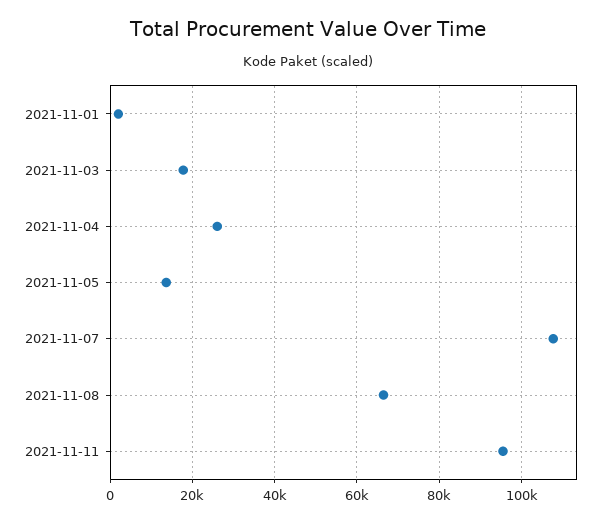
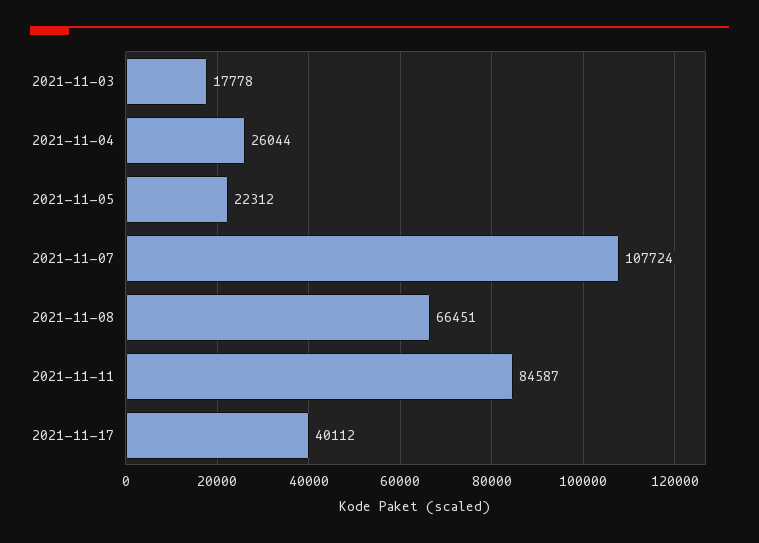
2021-11-01: 2000 -> none
2021-11-05: 14000 -> 22312
2021-11-11: 96000 -> 84587
2021-11-17: none -> 40112

